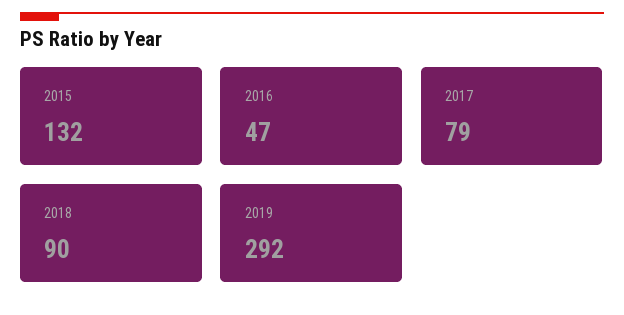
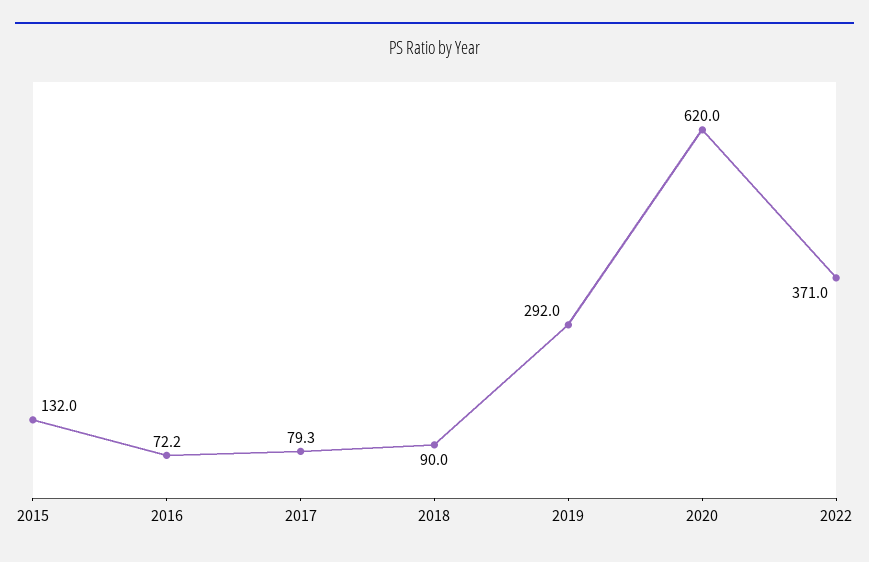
2016: 47 -> 72.2
2020: none -> 620
2022: none -> 371

